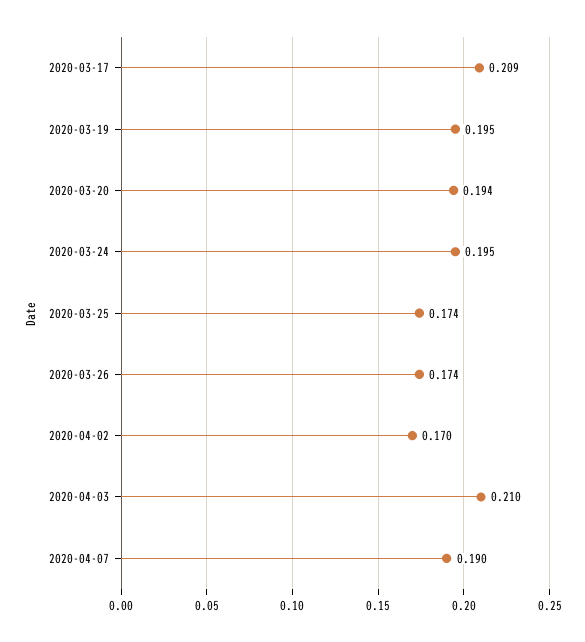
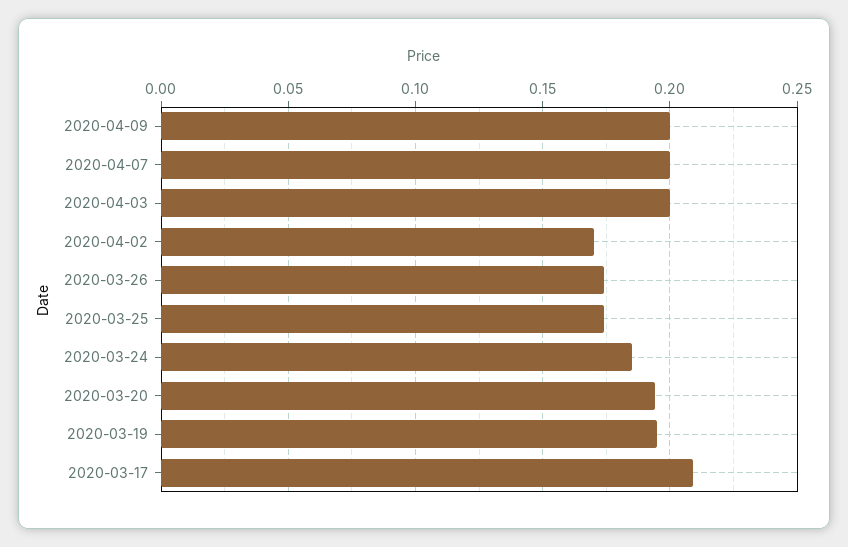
2020-03-24: 0.195 -> 0.185
2020-04-03: 0.21 -> 0.2
2020-04-07: 0.19 -> 0.2
2020-04-09: none -> 0.2

